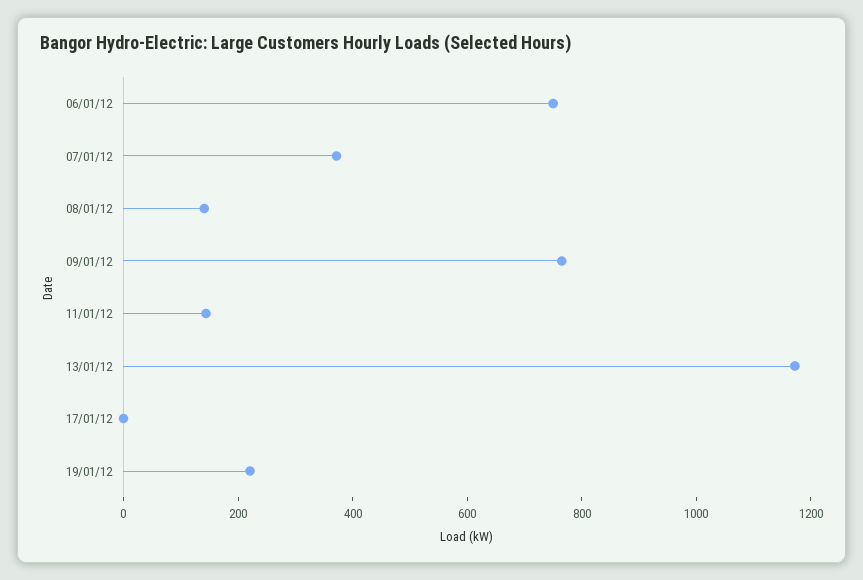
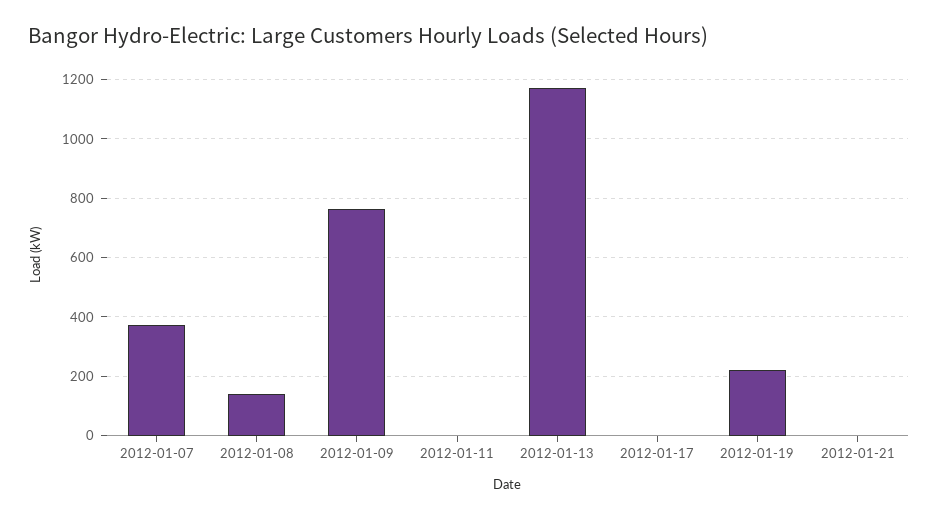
06/01/12: 750 -> none
11/01/12: 150 -> 0
2012-01-21: none -> 0

